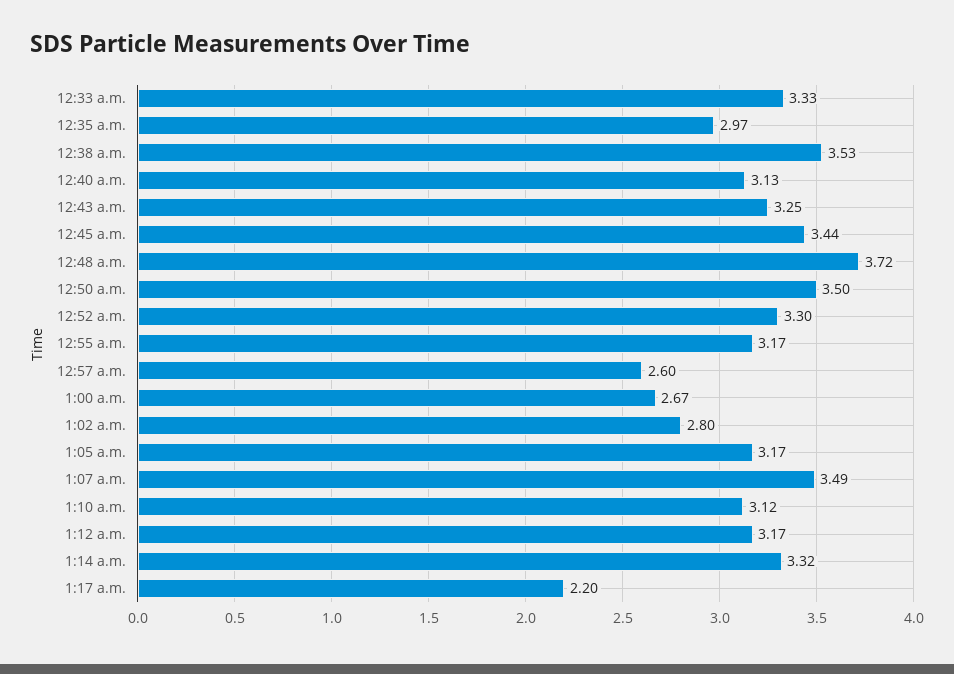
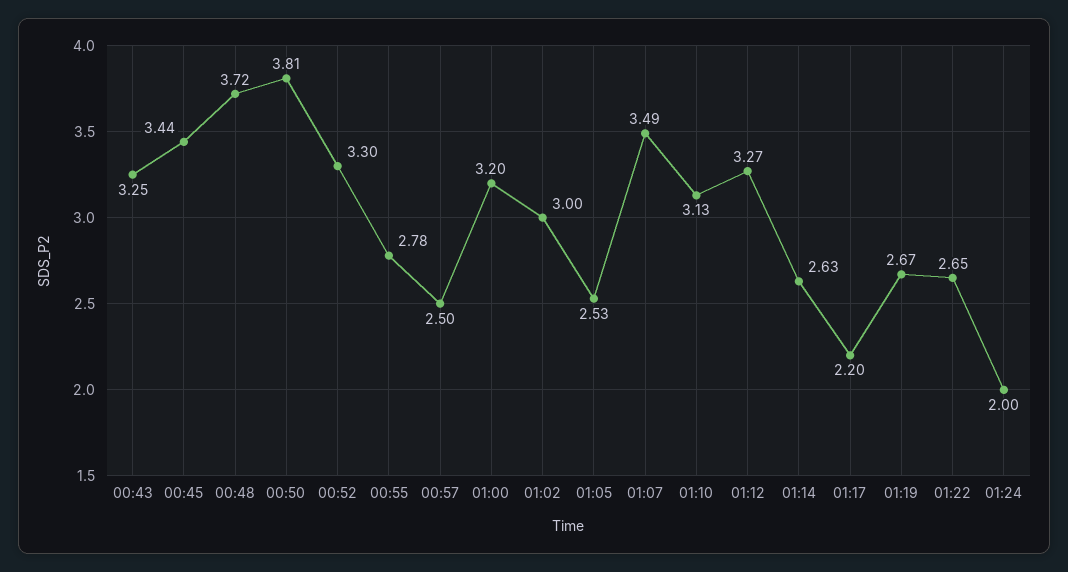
12:33 a.m.: 3.33 -> none
12:35 a.m.: 2.97 -> none
12:38 a.m.: 3.53 -> none
12:40 a.m.: 3.13 -> none
12:50 a.m.: 3.5 -> 3.81
12:55 a.m.: 3.17 -> 2.78
12:57 a.m.: 2.6 -> 2.5
1:00 a.m.: 2.67 -> 3.2
1:02 a.m.: 2.8 -> 3
1:05 a.m.: 3.17 -> 2.53
1:10 a.m.: 3.12 -> 3.13
1:12 a.m.: 3.17 -> 3.27
1:14 a.m.: 3.32 -> 2.63
01:19: none -> 2.67
01:22: none -> 2.65
01:24: none -> 2

